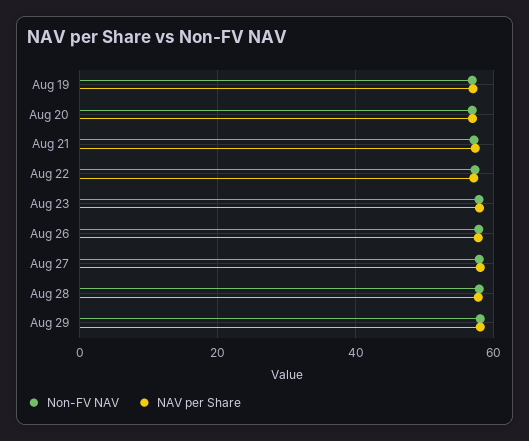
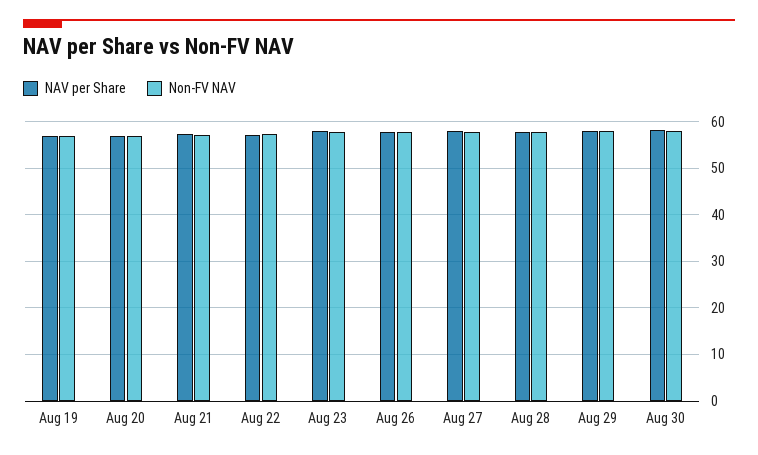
NAV per Share, Aug 30: none -> 58
Non-FV NAV, Aug 30: none -> 58

